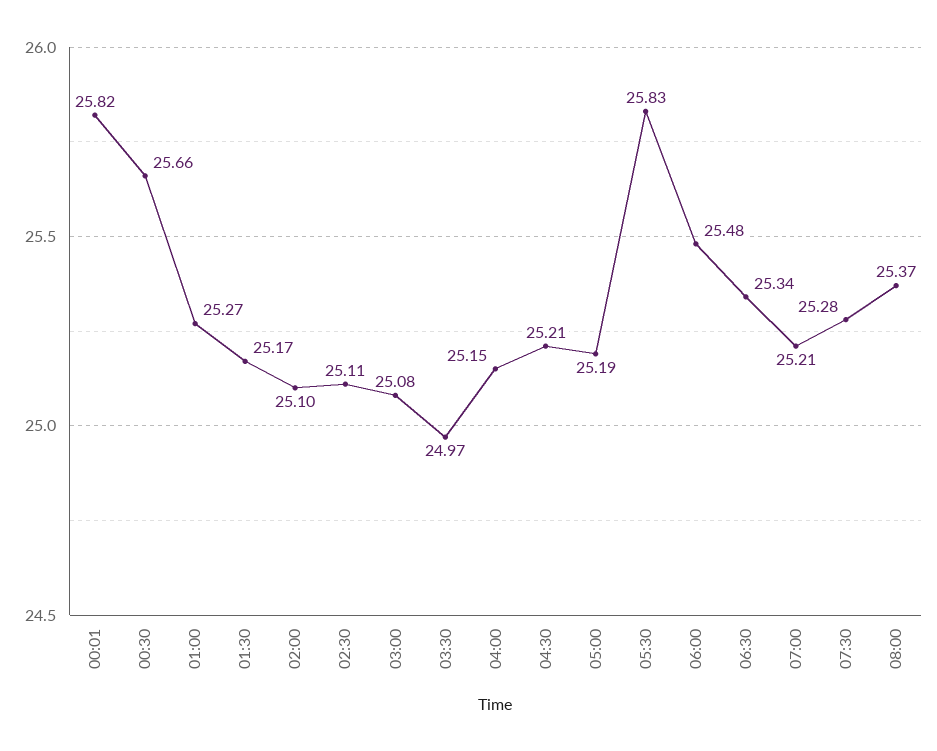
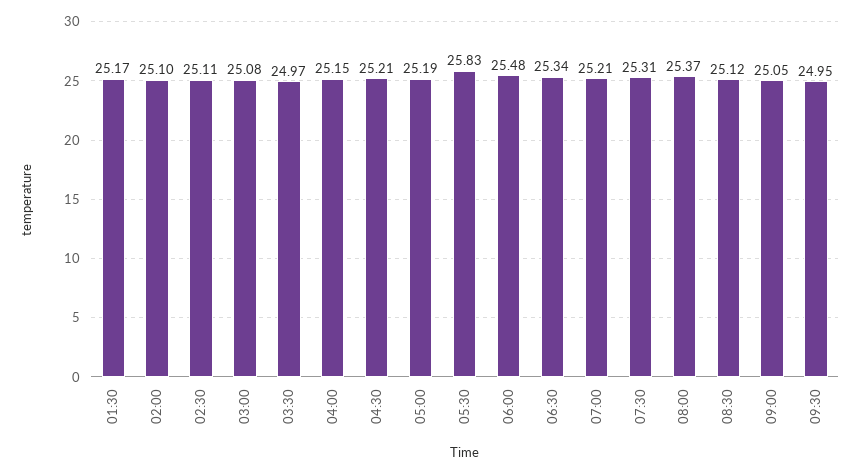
00:01: 25.82 -> none
00:30: 25.66 -> none
01:00: 25.27 -> none
07:30: 25.28 -> 25.31
08:30: none -> 25.12
09:00: none -> 25.05
09:30: none -> 24.95

